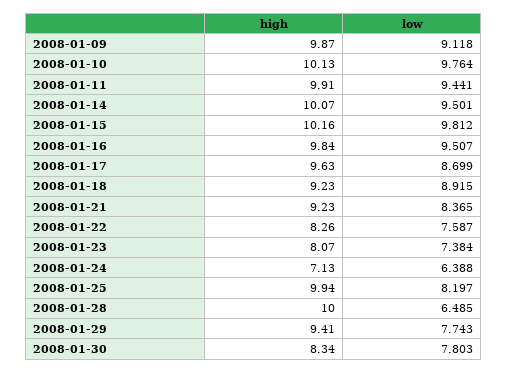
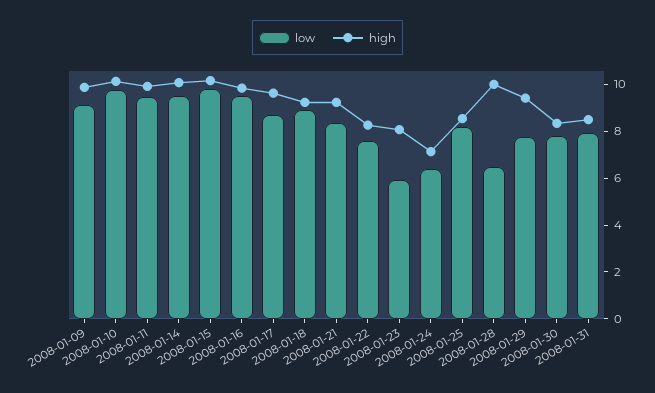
low, 2008-01-23: 7.384 -> 6
high, 2008-01-25: 9.94 -> 8.5
low, 2008-01-31: none -> 8
high, 2008-01-31: none -> 8.5

